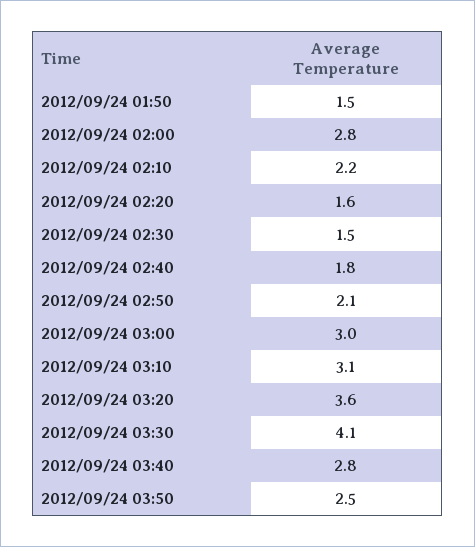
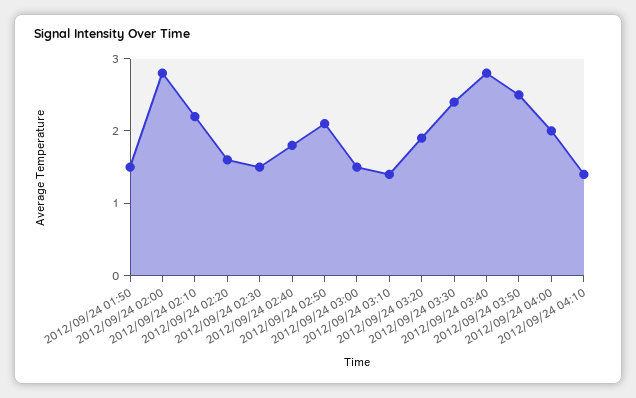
2012/09/24 03:00: 3 -> 1.5
2012/09/24 03:10: 3.1 -> 1.5
2012/09/24 03:20: 3.6 -> 2
2012/09/24 03:30: 4.1 -> 2.5
2012/09/24 04:00: none -> 2
2012/09/24 04:10: none -> 1.5

